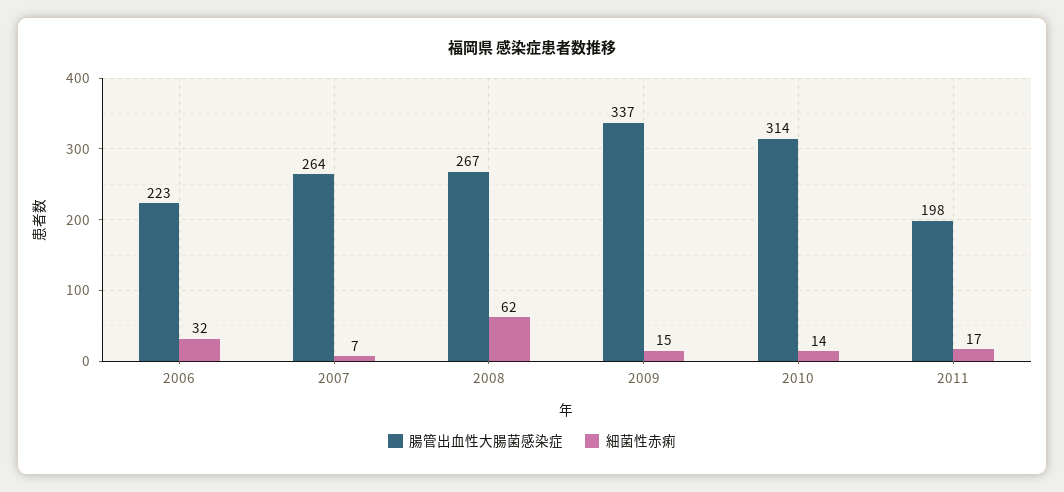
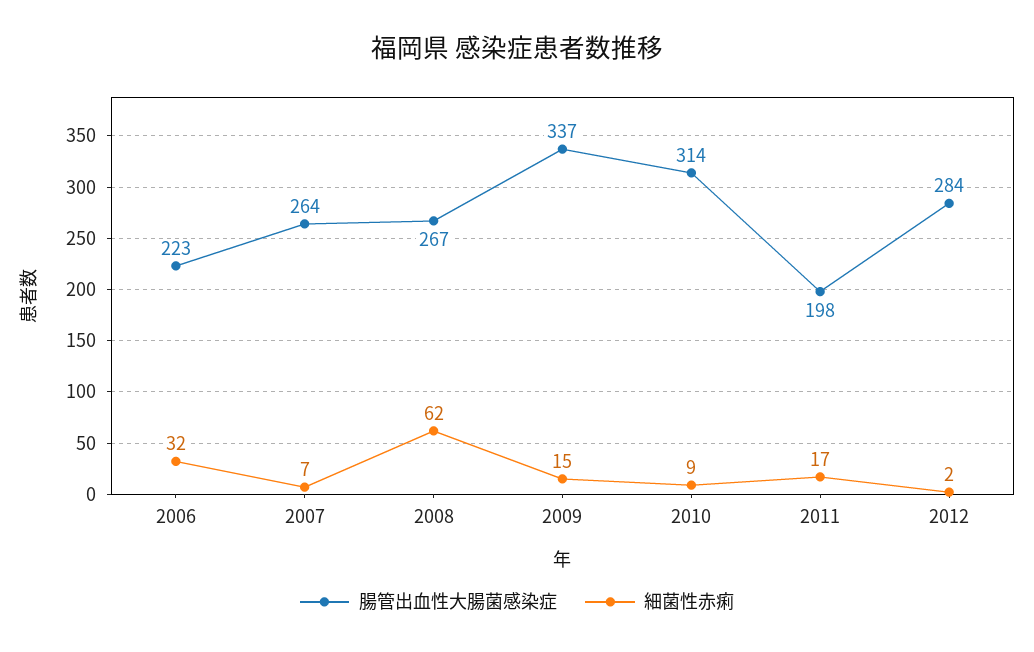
細菌性赤痢, 2010: 14 -> 9
腸管出血性大腸菌感染症, 2012: none -> 284
細菌性赤痢, 2012: none -> 2

